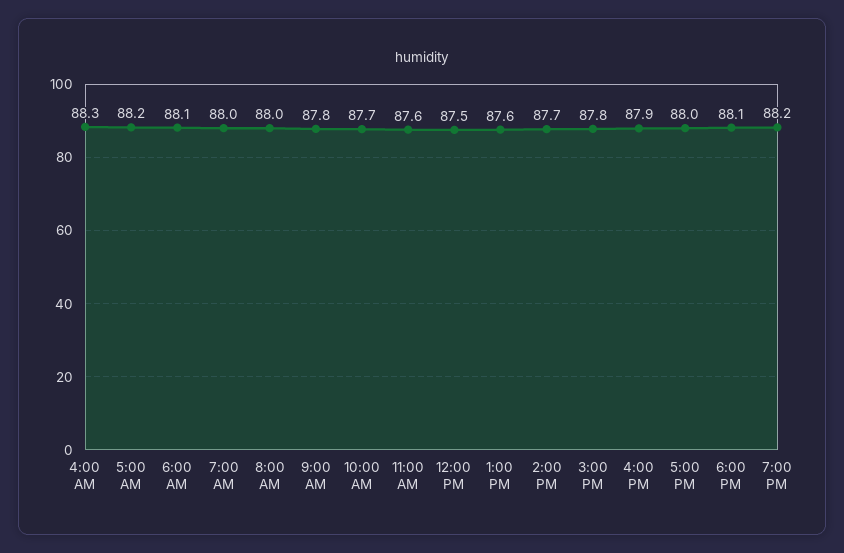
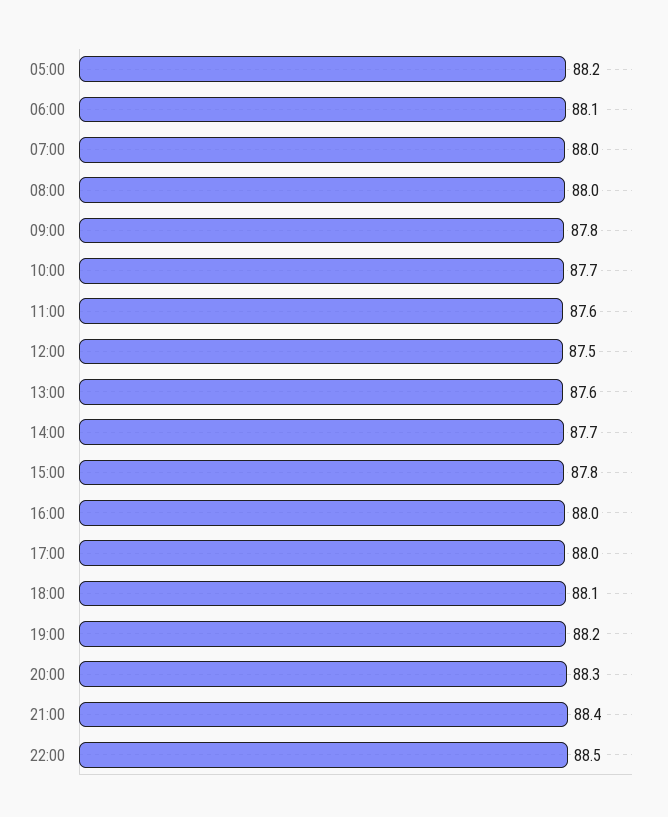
4:00 AM: 88.3 -> none
4:00 PM: 87.9 -> 88
20:00: none -> 88.3
21:00: none -> 88.4
22:00: none -> 88.5

